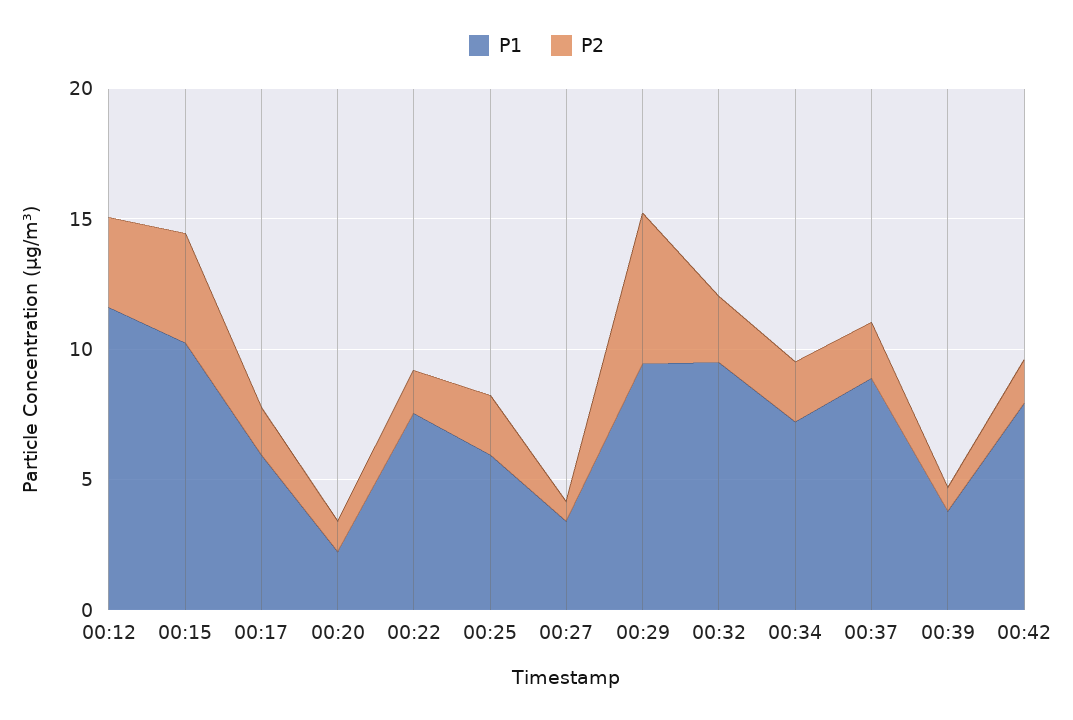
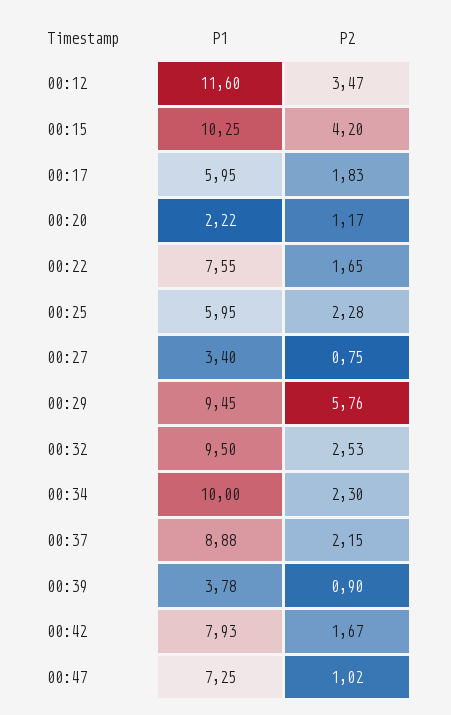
P1, 00:34: 7 -> 10
P1, 00:47: none -> 7.25
P2, 00:47: none -> 1.02

